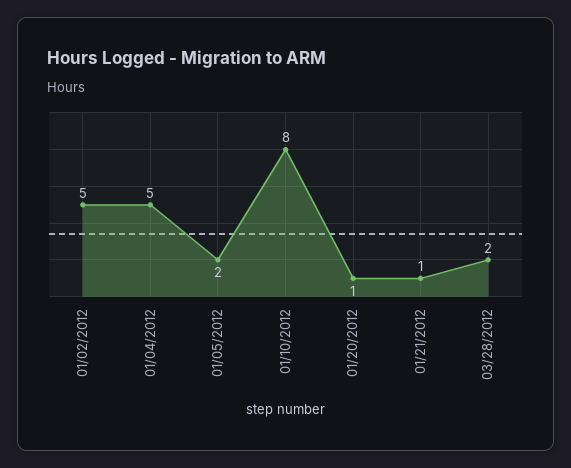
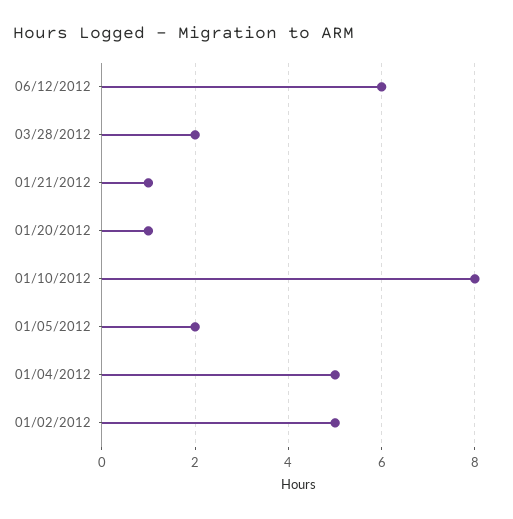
06/12/2012: none -> 6

